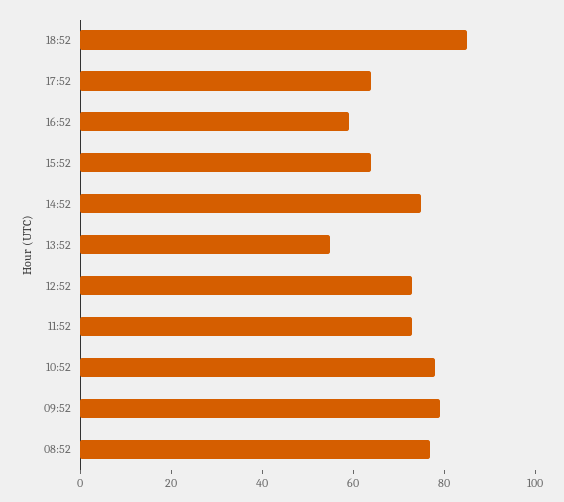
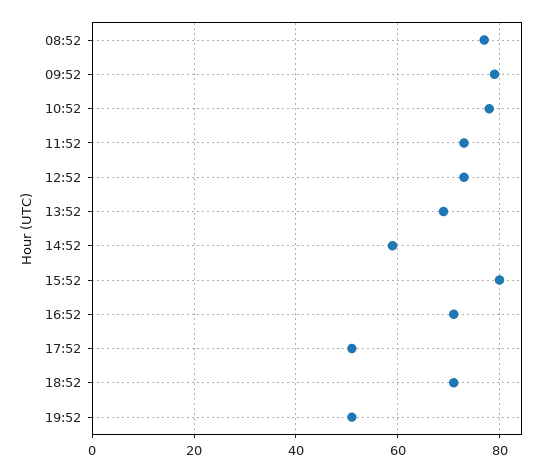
18:52: 85 -> 70
17:52: 65 -> 50
16:52: 60 -> 70
15:52: 65 -> 80
14:52: 75 -> 60
13:52: 55 -> 70
19:52: none -> 50

